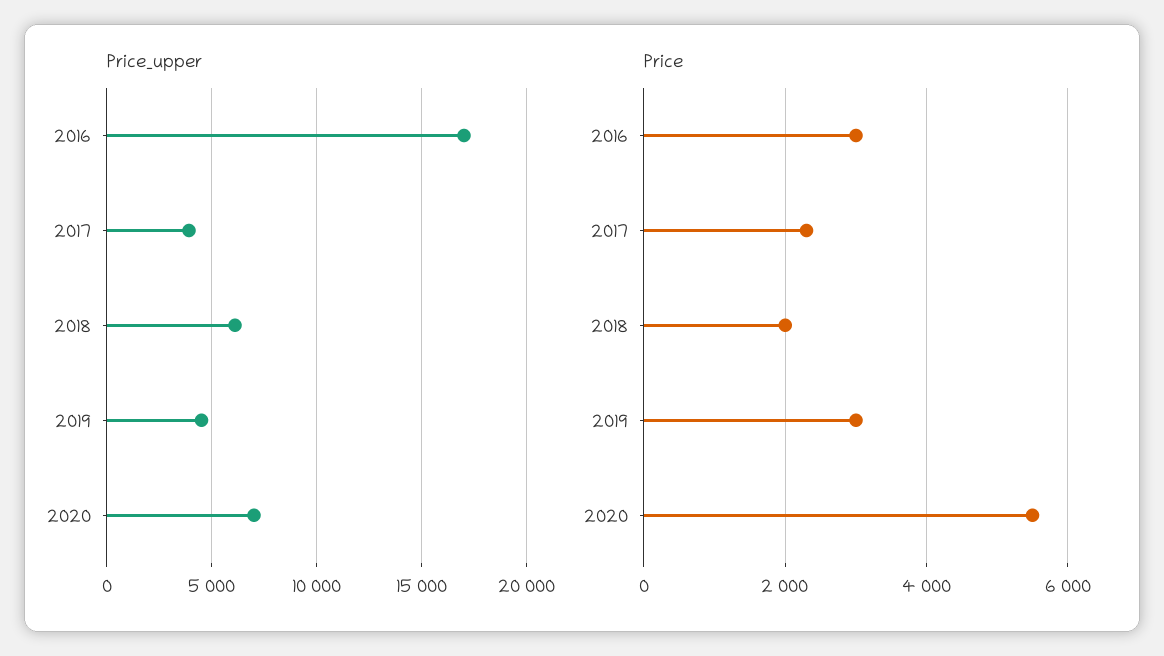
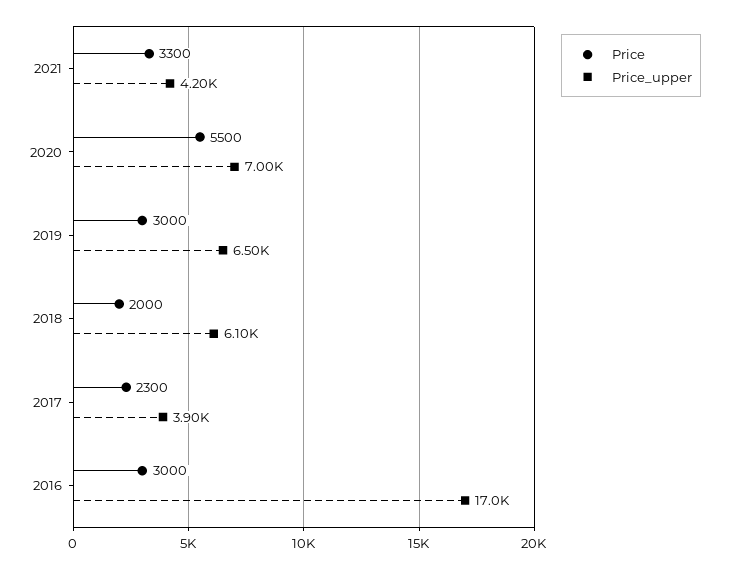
Price_upper, 2019: 4500 -> 6500
Price, 2021: none -> 3300
Price_upper, 2021: none -> 4200

